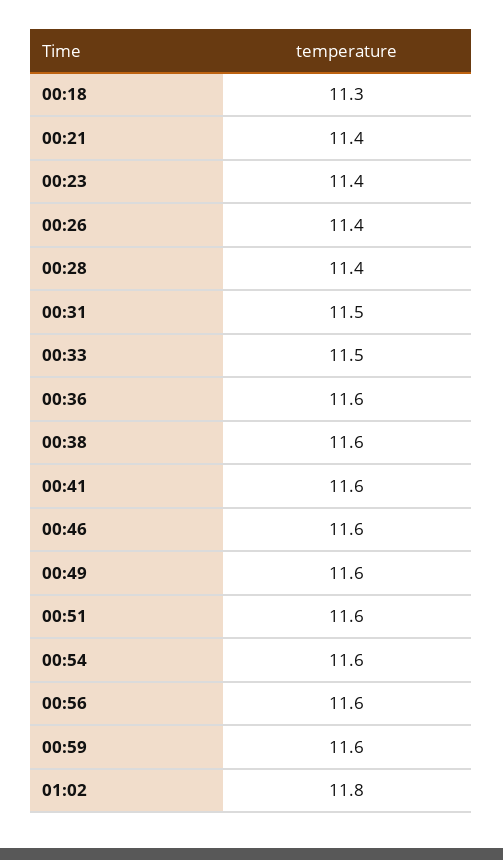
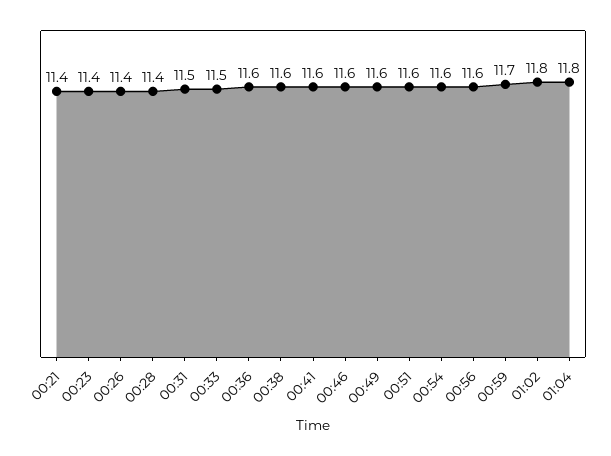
00:18: 11.3 -> none
00:59: 11.6 -> 11.7
01:04: none -> 11.8

